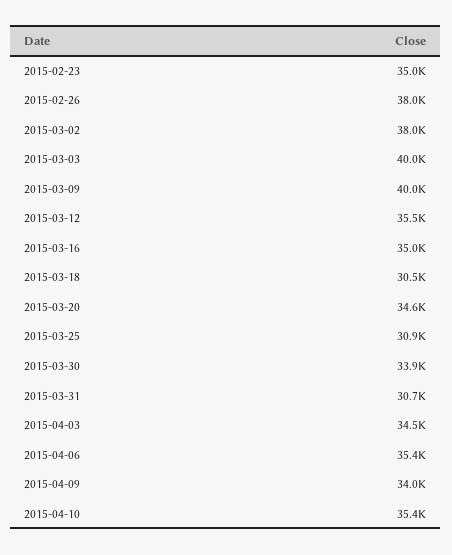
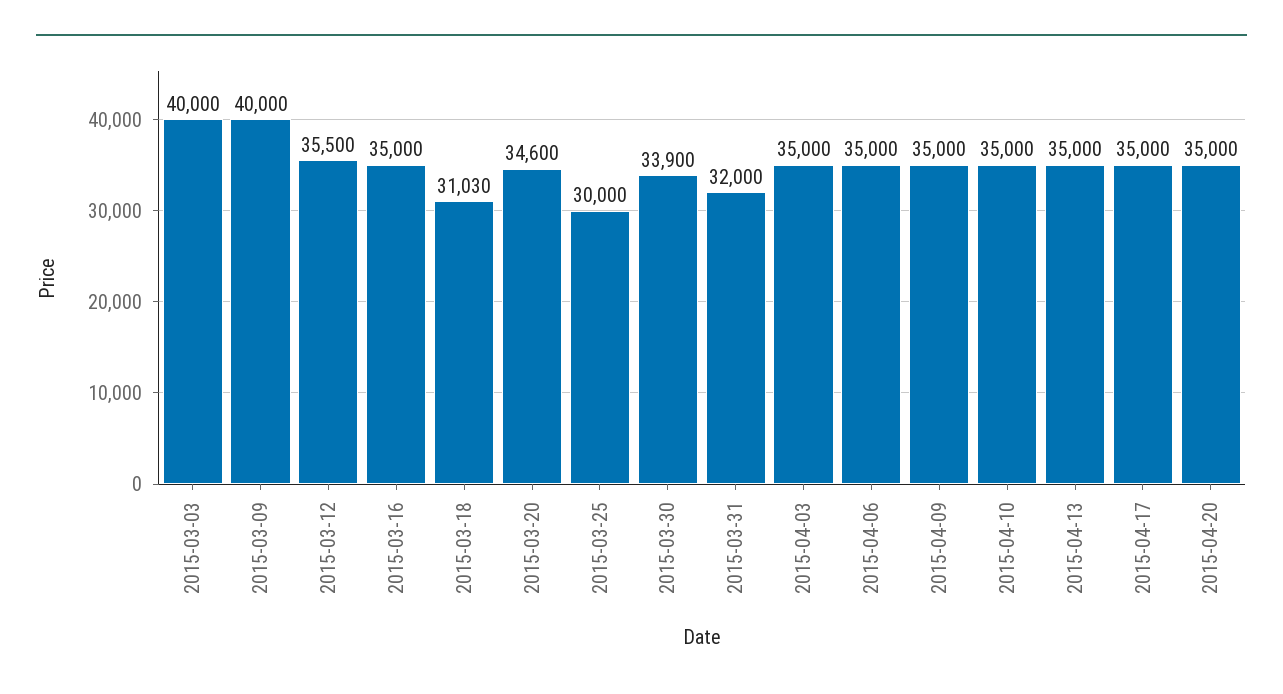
2015-02-23: 35000 -> none
2015-02-26: 38000 -> none
2015-03-02: 38000 -> none
2015-03-18: 30500 -> 31030
2015-03-25: 30900 -> 30000
2015-03-31: 30700 -> 32000
2015-04-03: 34500 -> 35000
2015-04-06: 35400 -> 35000
2015-04-09: 34000 -> 35000
2015-04-10: 35400 -> 35000
2015-04-13: none -> 35000
2015-04-17: none -> 35000
2015-04-20: none -> 35000

